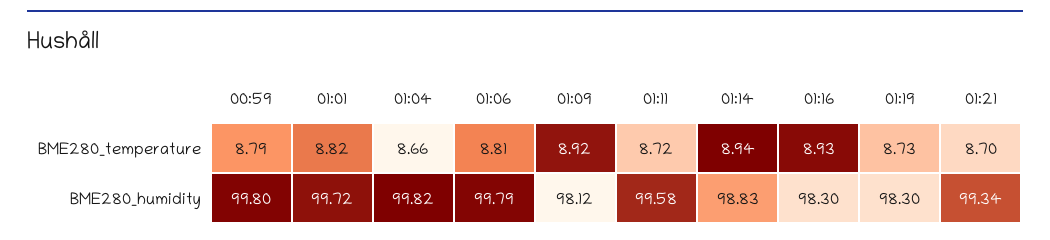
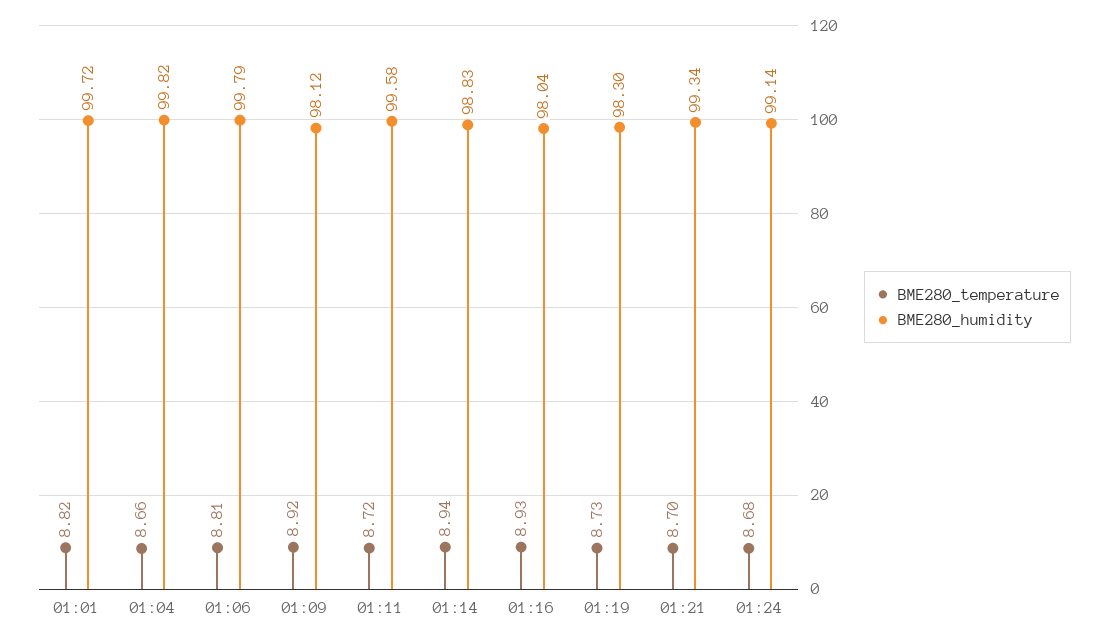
BME280_temperature, 00:59: 8.79 -> none
BME280_humidity, 00:59: 99.8 -> none
BME280_humidity, 01:16: 98.3 -> 98.04
BME280_temperature, 01:24: none -> 8.68
BME280_humidity, 01:24: none -> 99.14

